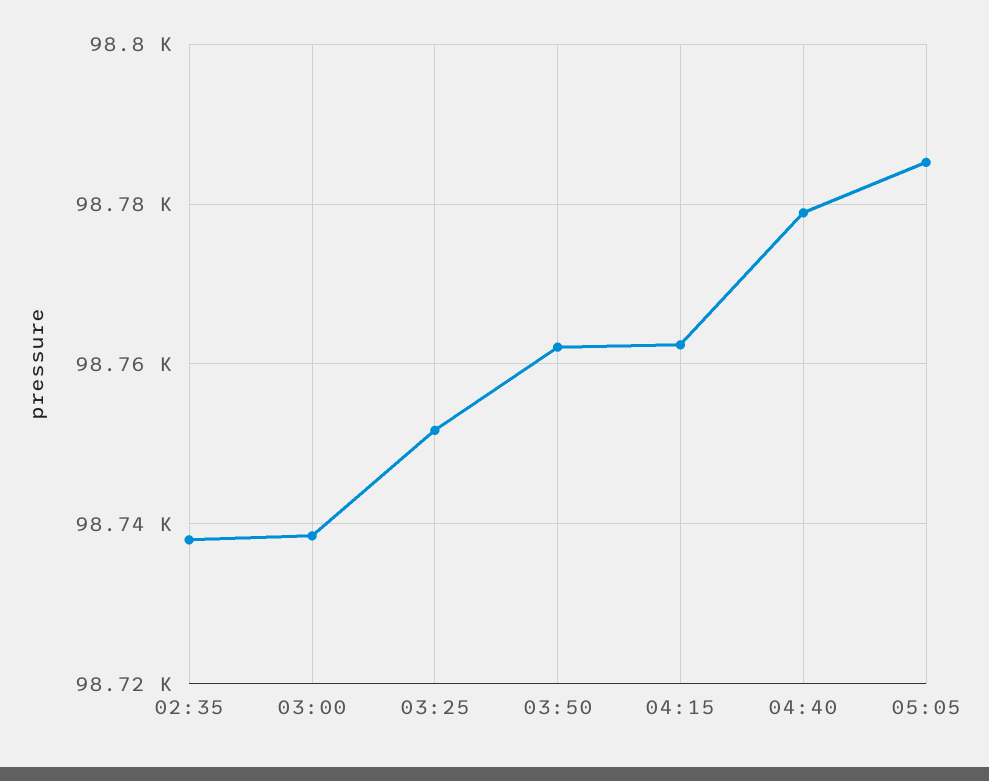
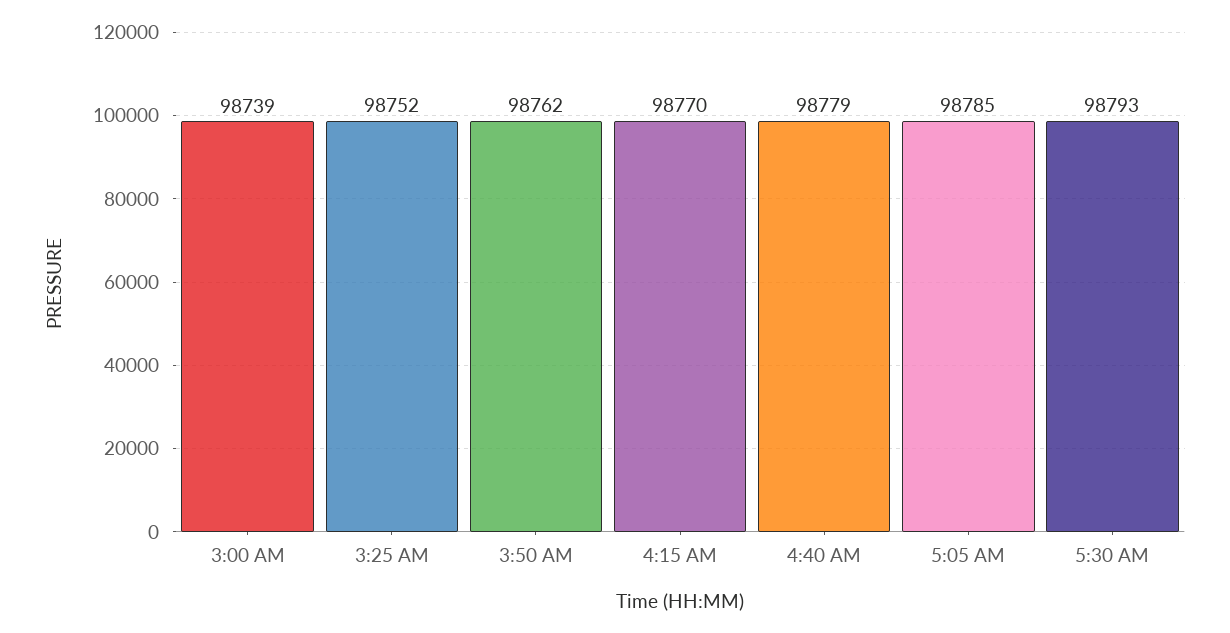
02:35: 98738 -> none
04:15: 98762 -> 98770
5:30 AM: none -> 98793

